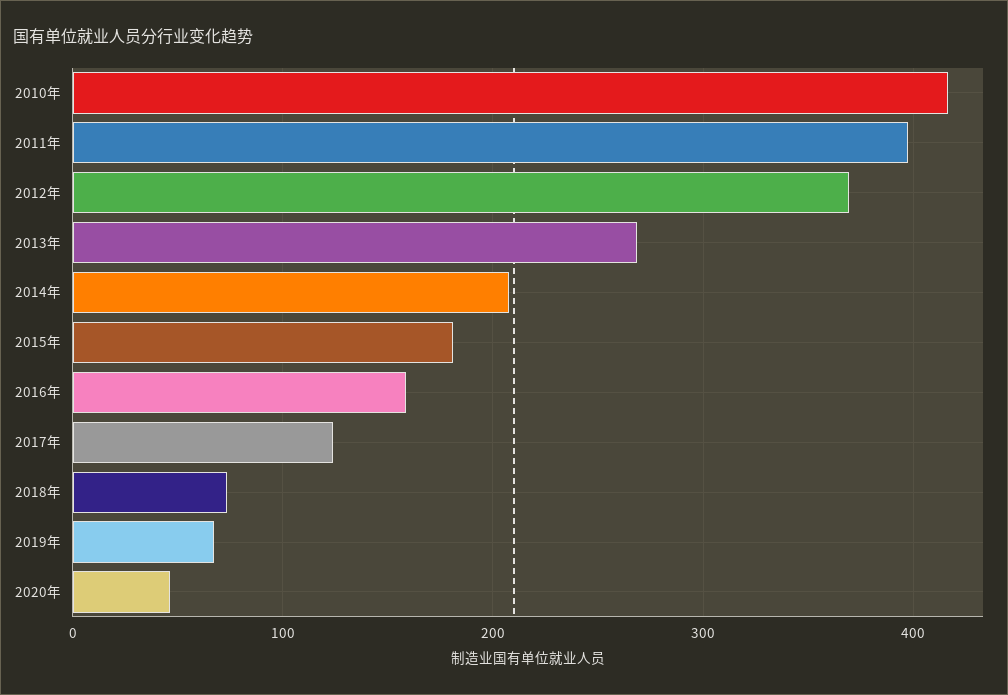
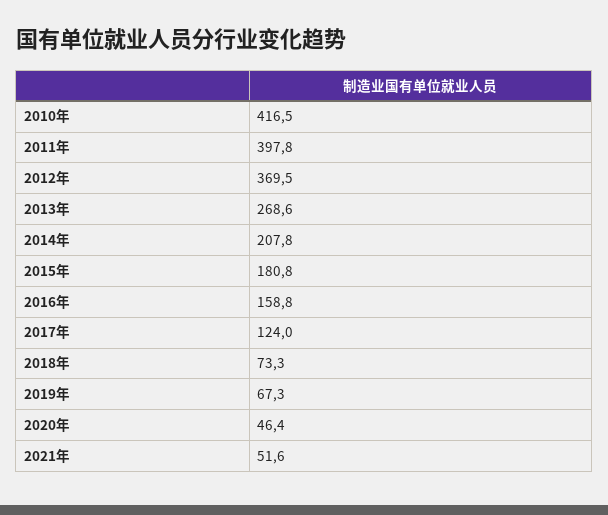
2021年: none -> 51.6

